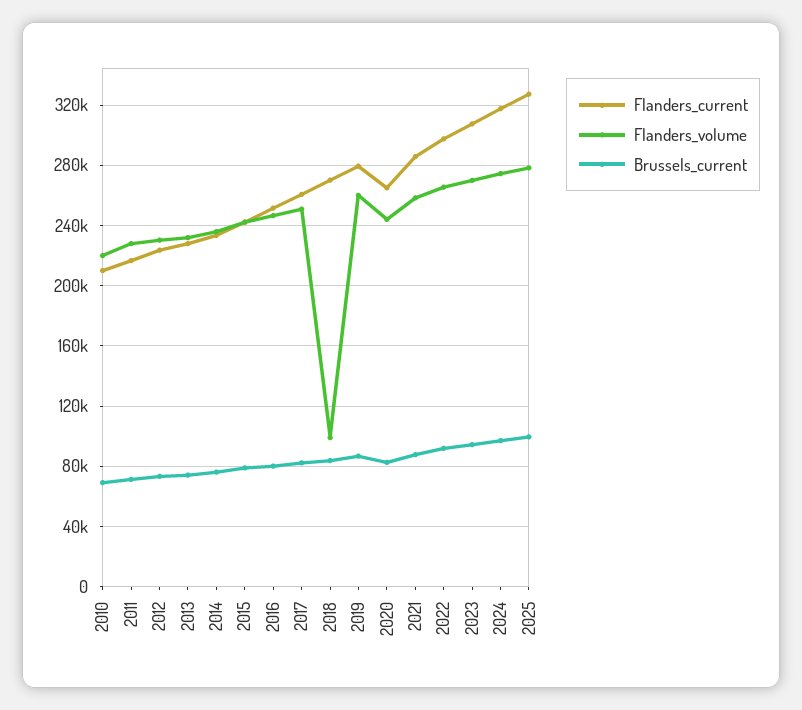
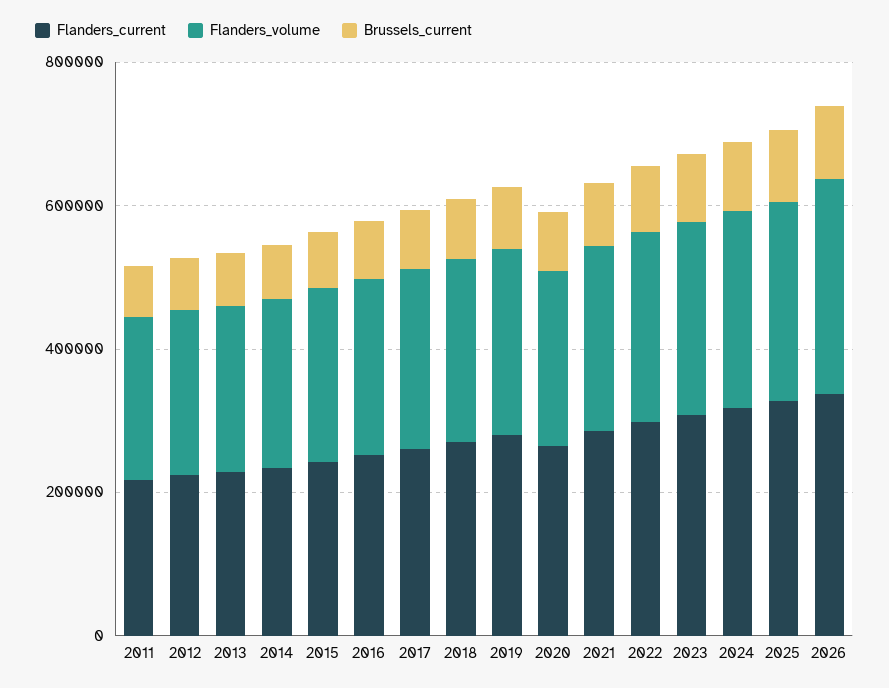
Flanders_current, 2010: 210000 -> none
Flanders_volume, 2010: 220000 -> none
Brussels_current, 2010: 70000 -> none
Flanders_volume, 2018: 100000 -> 250000
Flanders_current, 2026: none -> 350000
Flanders_volume, 2026: none -> 300000
Brussels_current, 2026: none -> 100000

